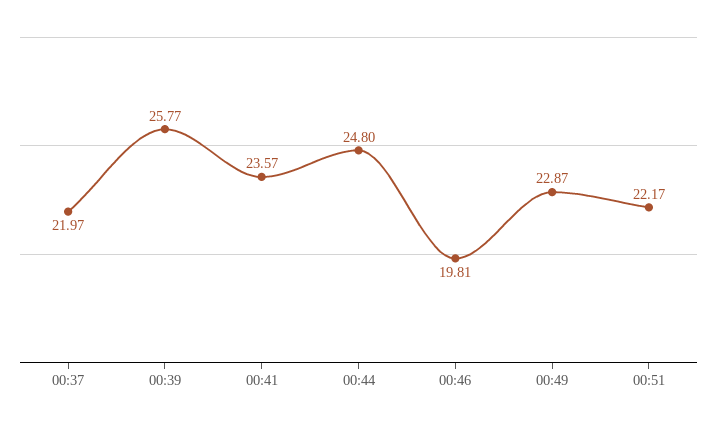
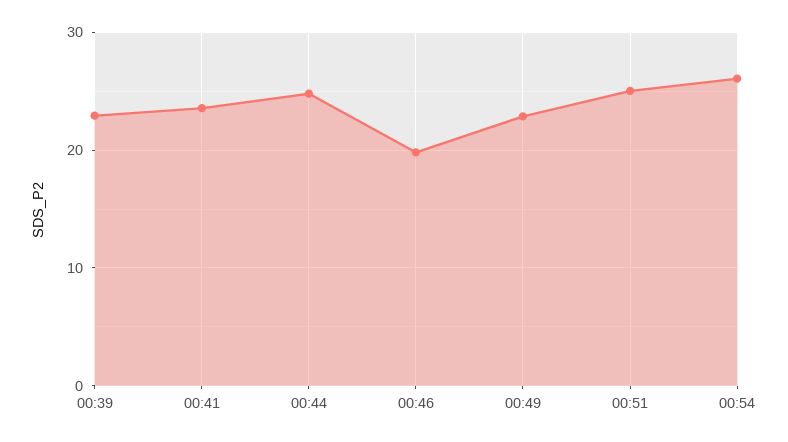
00:37: 21.97 -> none
00:39: 25.77 -> 23
00:51: 22.17 -> 25
00:54: none -> 26

